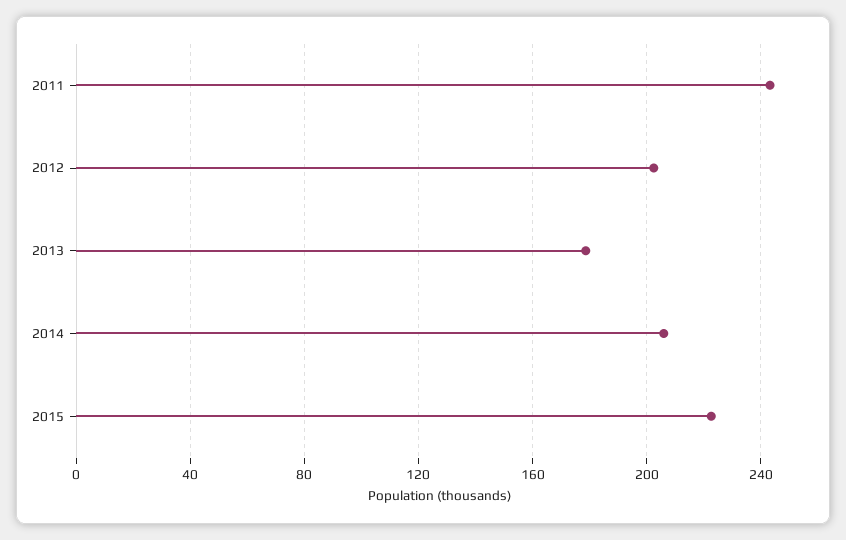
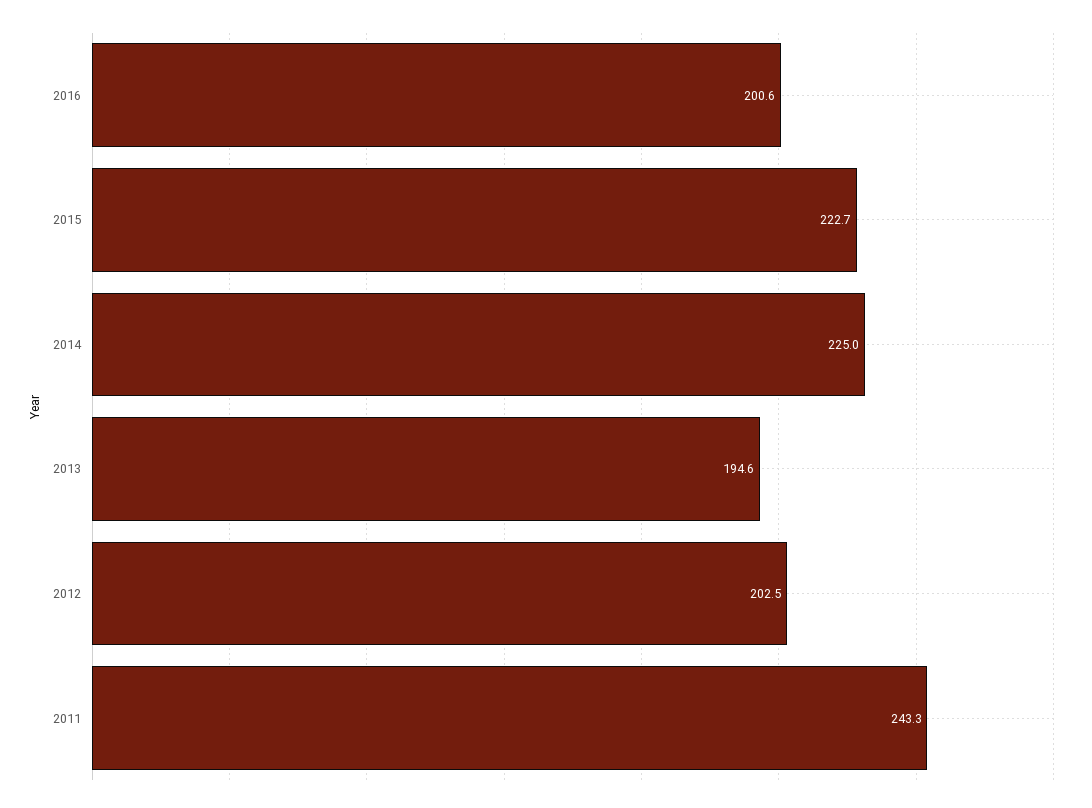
2013: 180 -> 194.6
2014: 205 -> 225
2016: none -> 200.6

